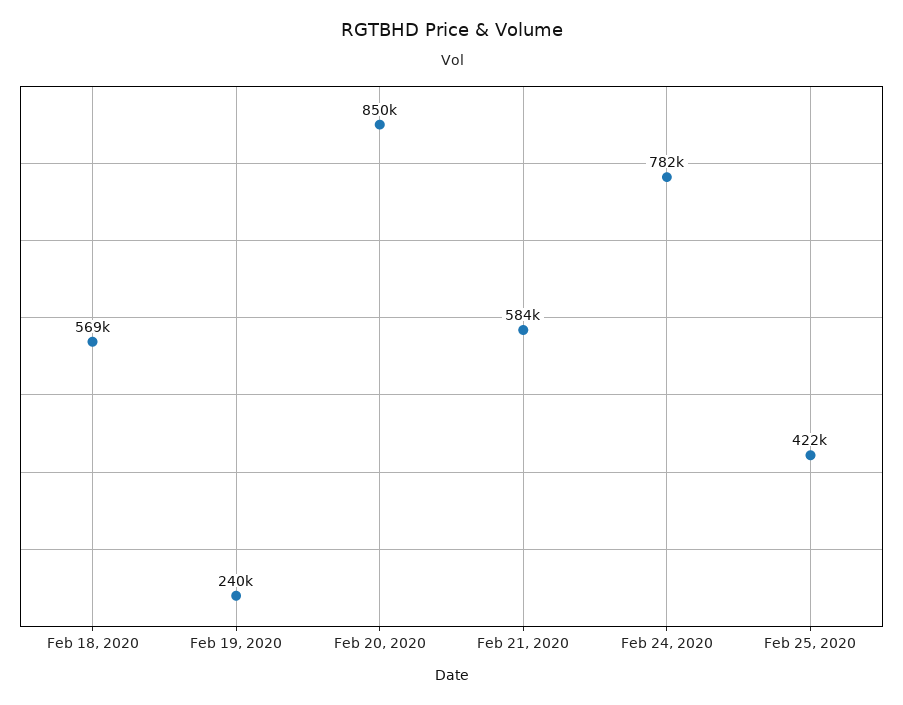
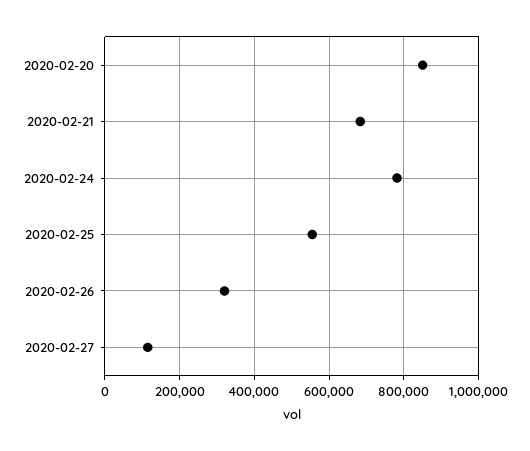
Feb 18, 2020: 569000 -> none
Feb 19, 2020: 240000 -> none
Feb 21, 2020: 584000 -> 680000
Feb 25, 2020: 422000 -> 560000
2020-02-26: none -> 320000
2020-02-27: none -> 120000

